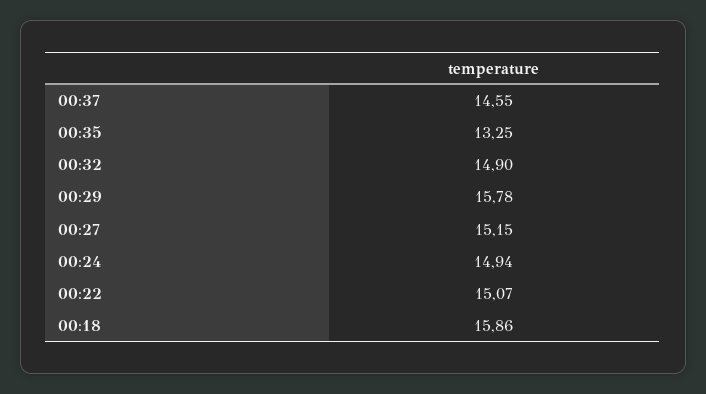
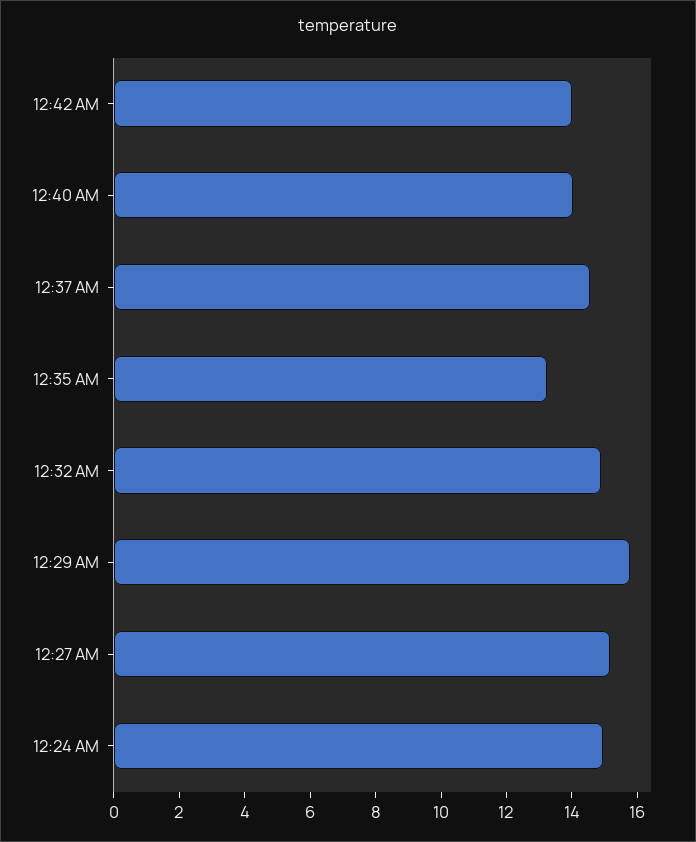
00:22: 15.07 -> none
00:18: 15.86 -> none
12:42 AM: none -> 14
12:40 AM: none -> 14

